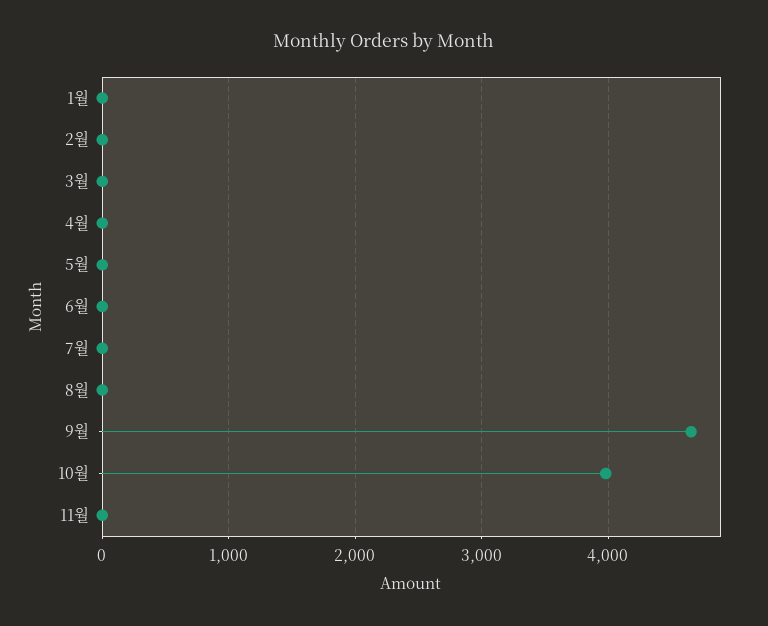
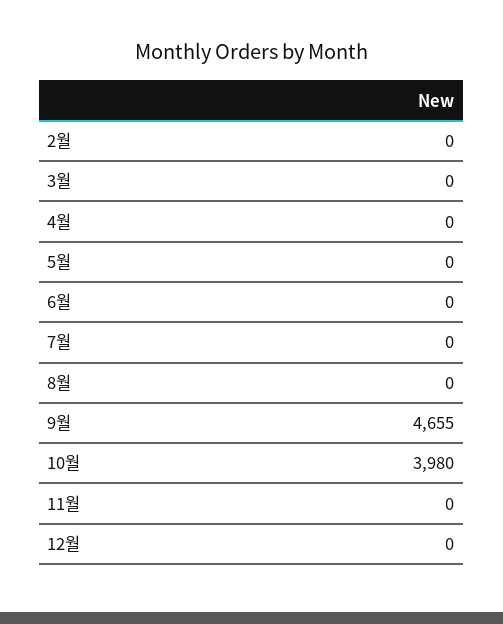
1월: 0 -> none
12월: none -> 0

